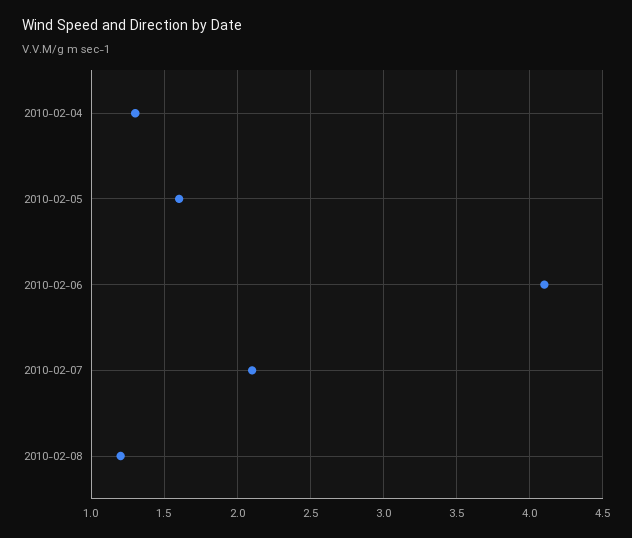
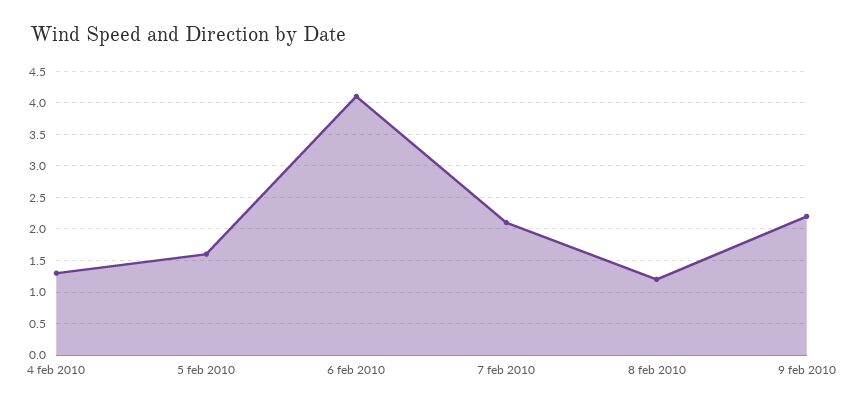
9 feb 2010: none -> 2.2

